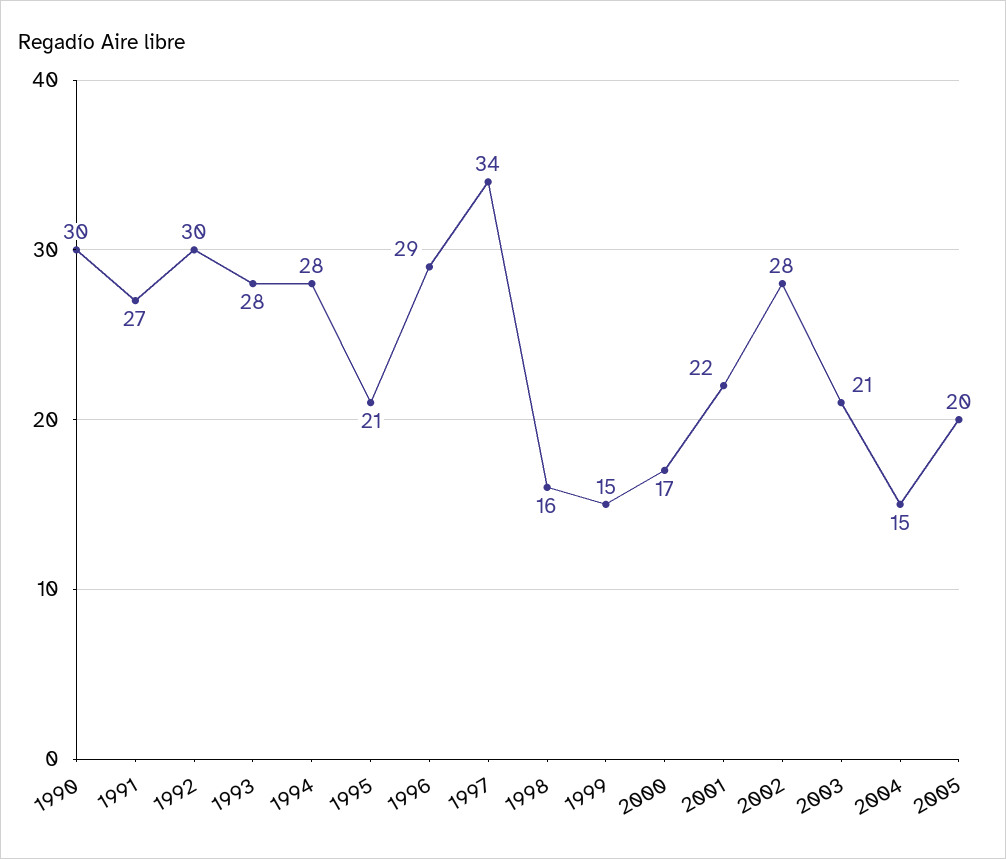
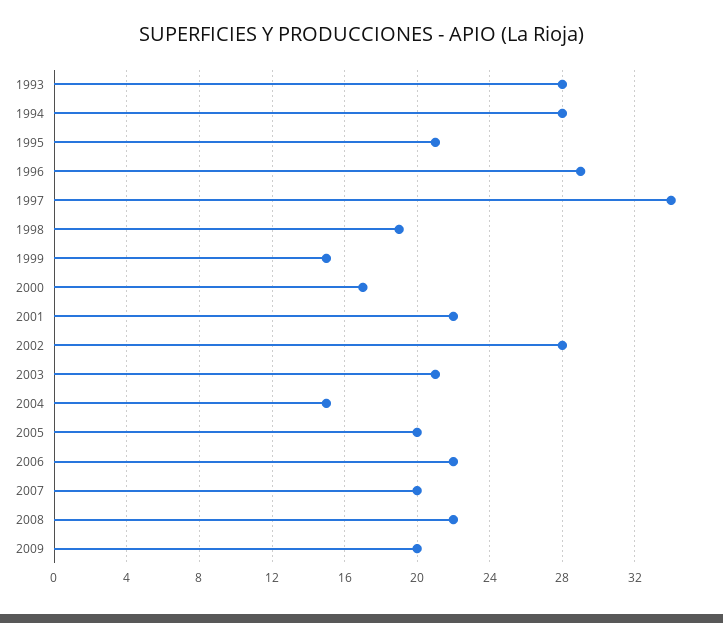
1990: 30 -> none
1991: 27 -> none
1992: 30 -> none
1998: 16 -> 19
2006: none -> 22
2007: none -> 20
2008: none -> 22
2009: none -> 20

